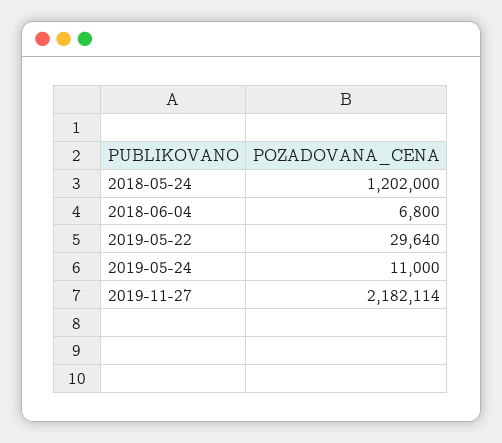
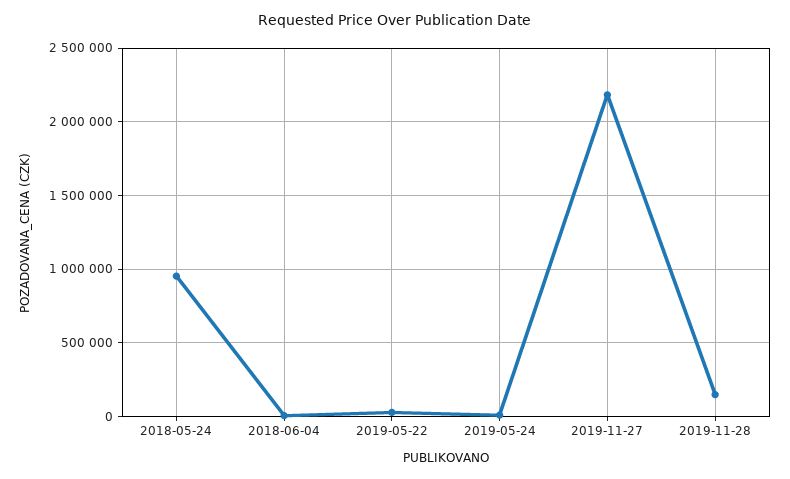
2018-05-24: 1202000 -> 950000
2019-11-28: none -> 150000

